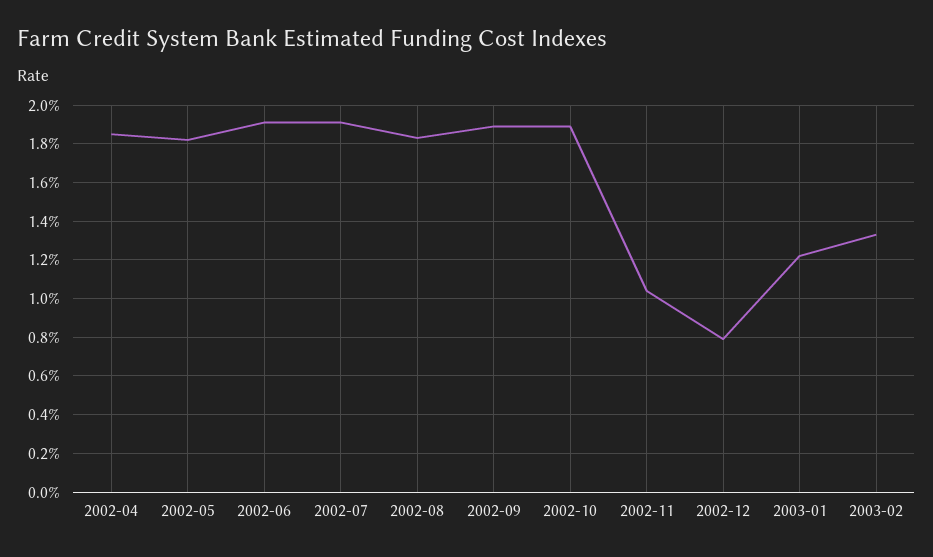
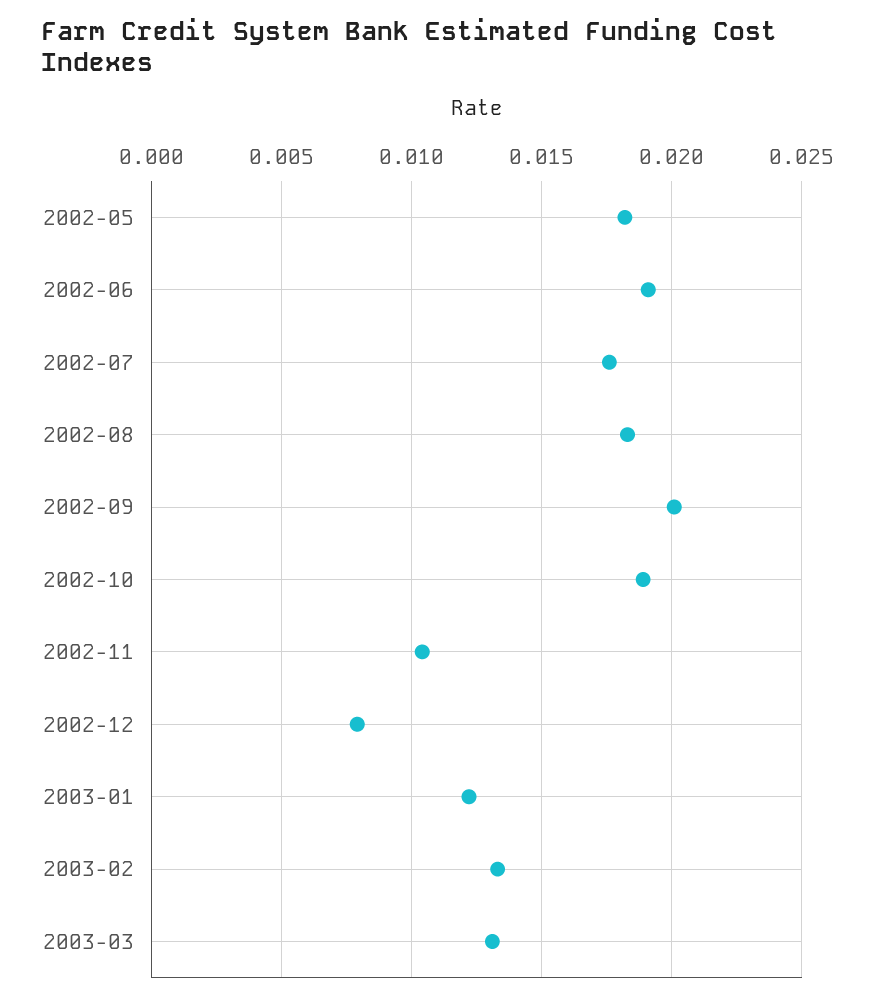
2002-04: 0.0185 -> none
2002-07: 0.019 -> 0.0175
2002-09: 0.019 -> 0.02
2003-03: none -> 0.013

